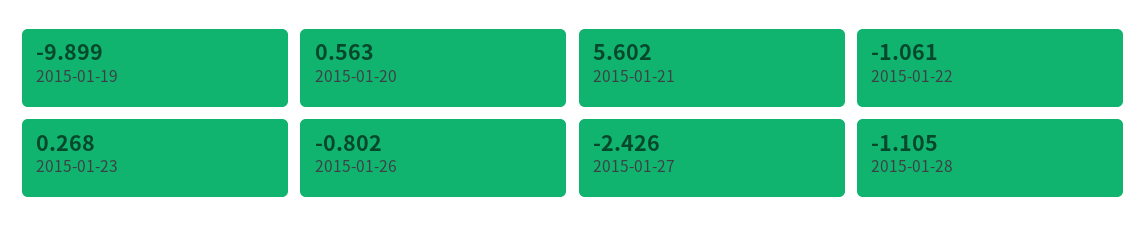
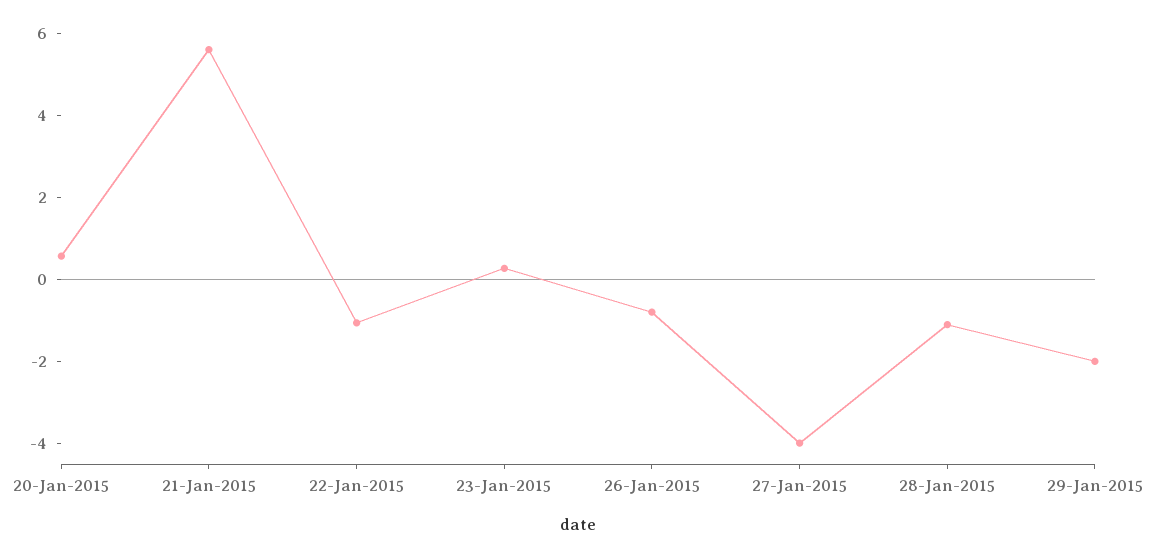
2015-01-19: -9.899 -> none
2015-01-27: -2.426 -> -4
29-Jan-2015: none -> -2

